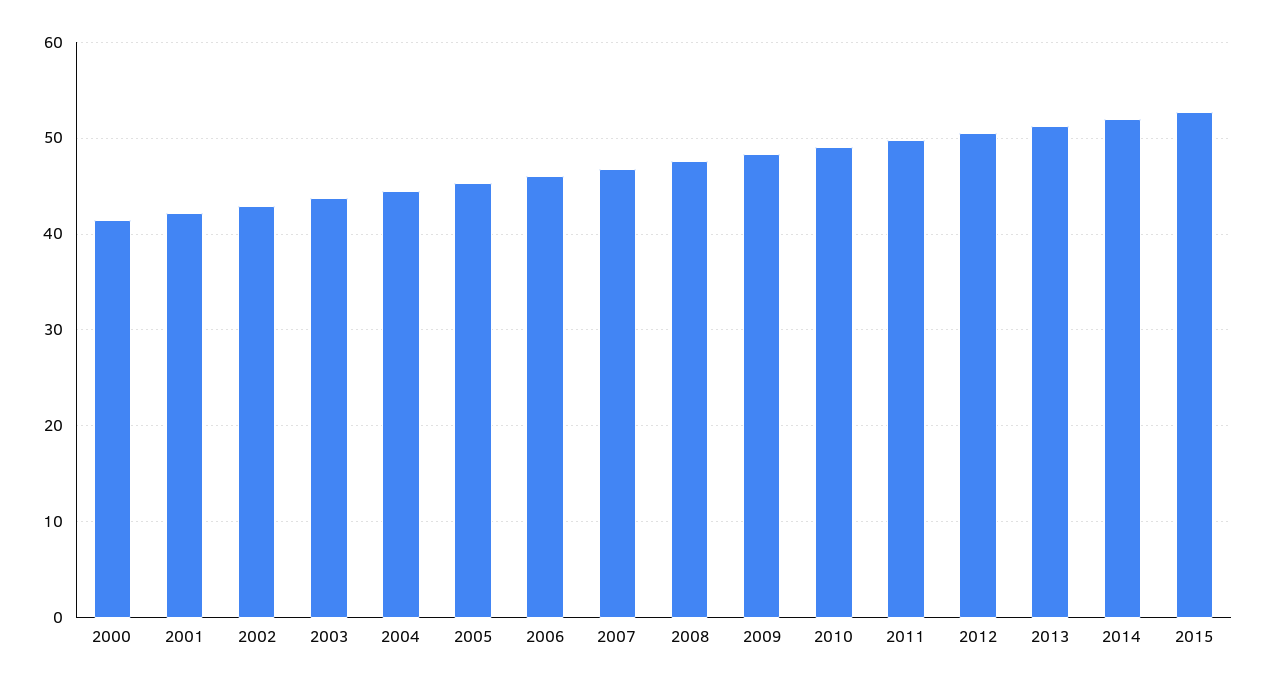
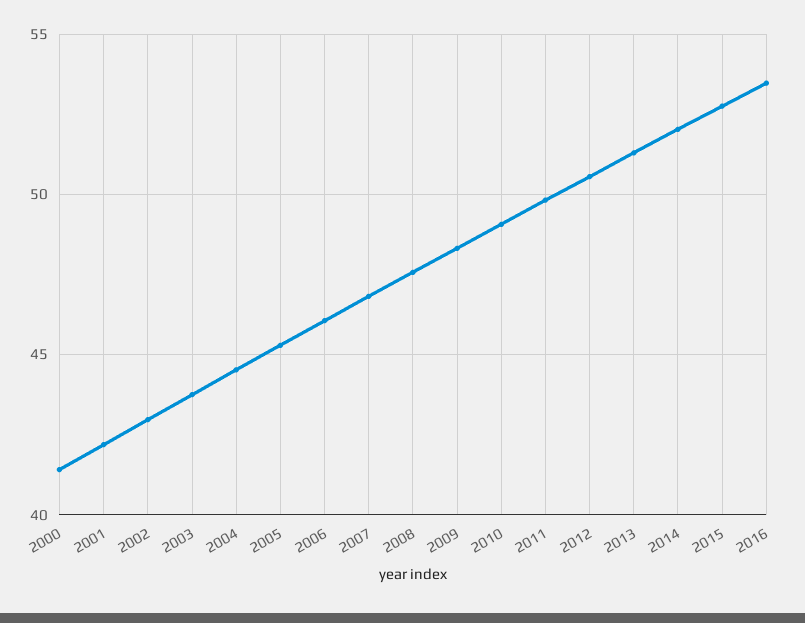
2016: none -> 53.5

